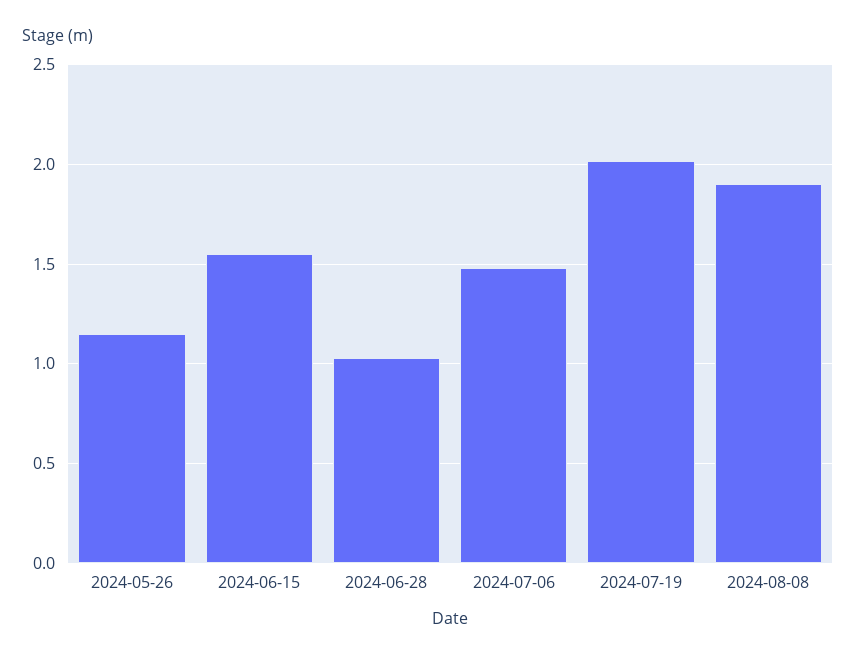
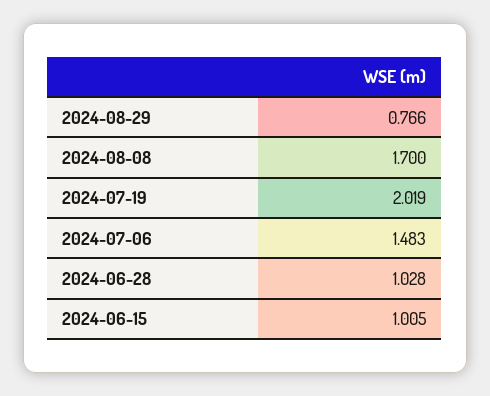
2024-05-26: 1.15 -> none
2024-06-15: 1.55 -> 1.005
2024-08-08: 1.9 -> 1.7
2024-08-29: none -> 0.766

